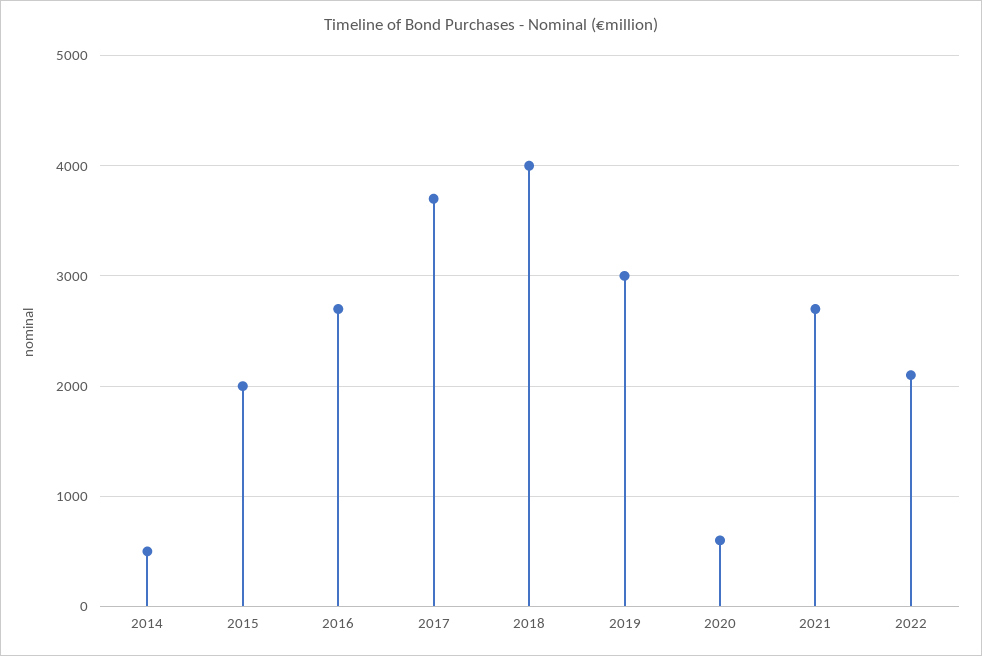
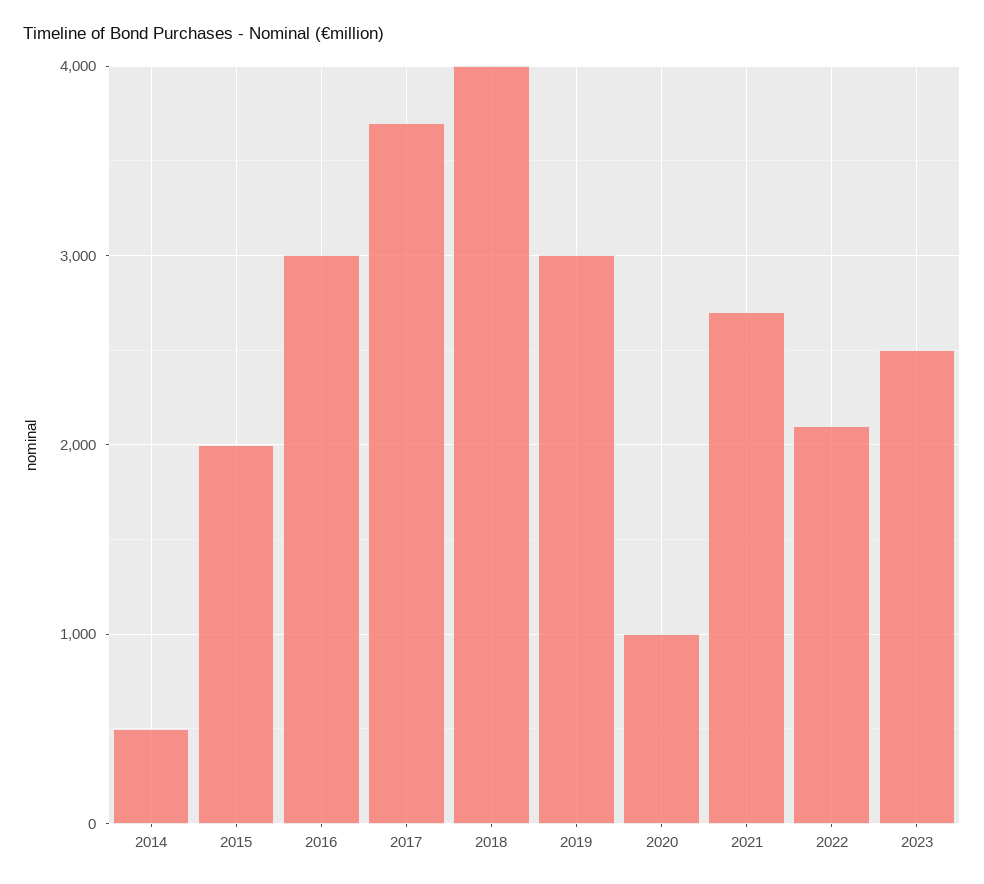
2016: 2700 -> 3000
2020: 600 -> 1000
2023: none -> 2500

